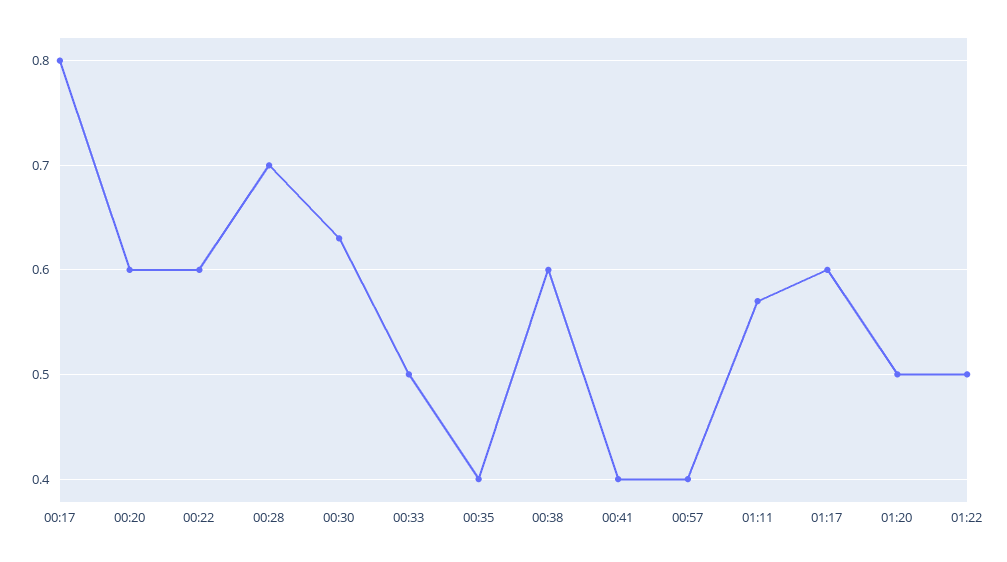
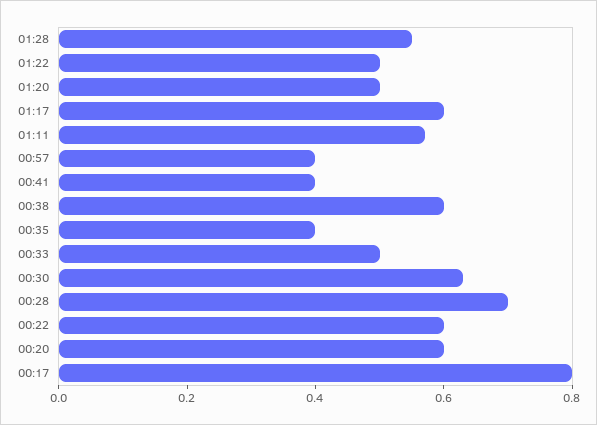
01:28: none -> 0.55

